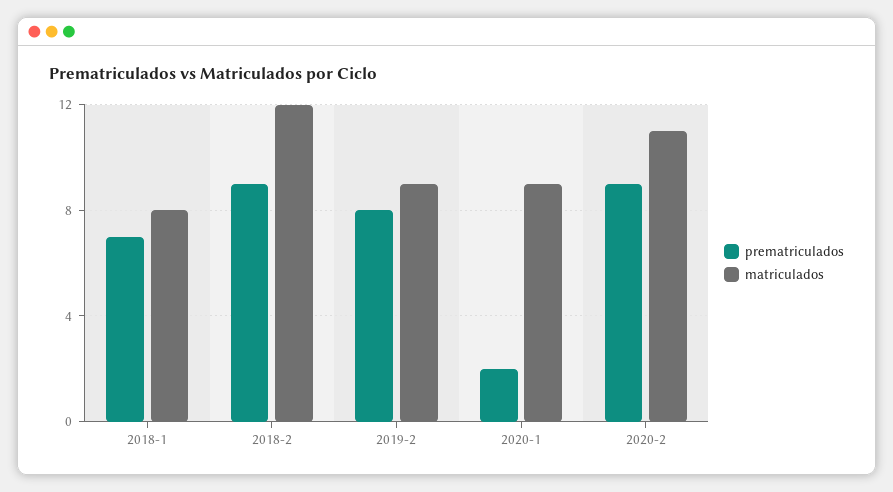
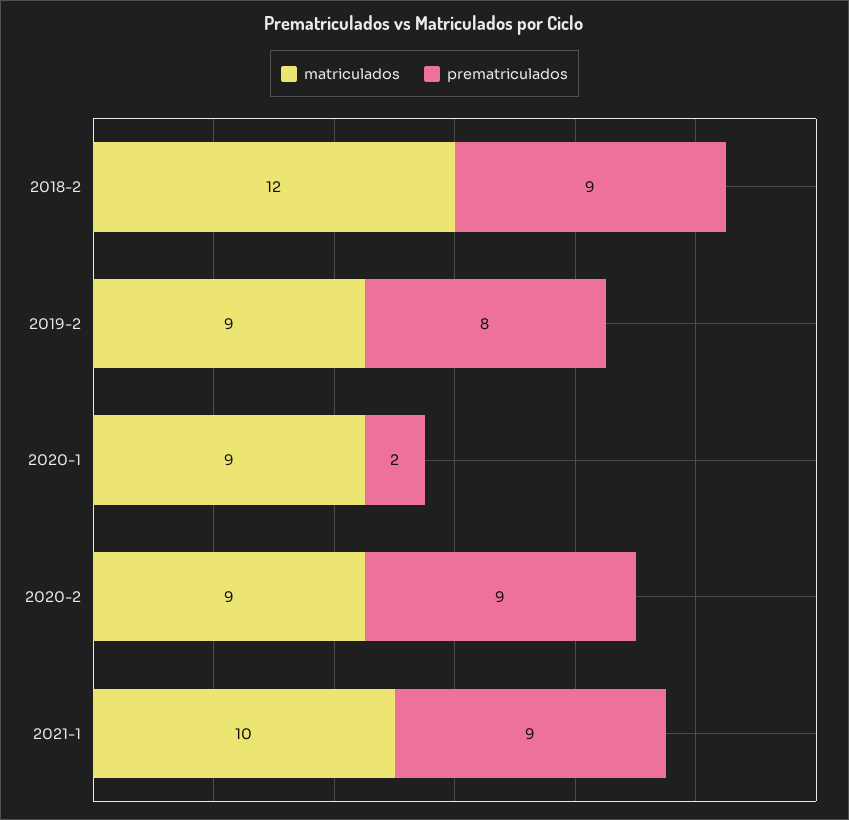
prematriculados, 2018-1: 7 -> none
matriculados, 2018-1: 8 -> none
matriculados, 2020-2: 11 -> 9
matriculados, 2021-1: none -> 10
prematriculados, 2021-1: none -> 9

